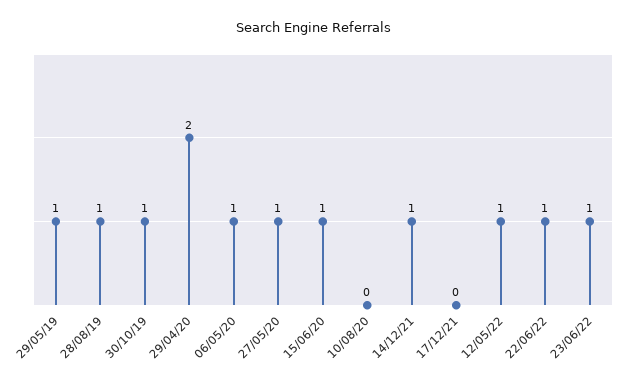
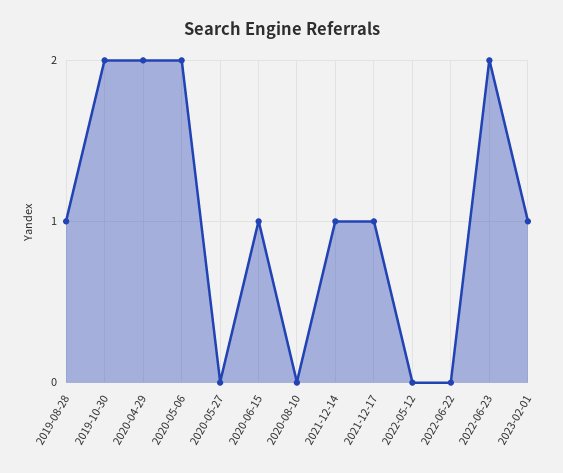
29/05/19: 1 -> none
30/10/19: 1 -> 2
06/05/20: 1 -> 2
27/05/20: 1 -> 0
17/12/21: 0 -> 1
12/05/22: 1 -> 0
22/06/22: 1 -> 0
23/06/22: 1 -> 2
2023-02-01: none -> 1

